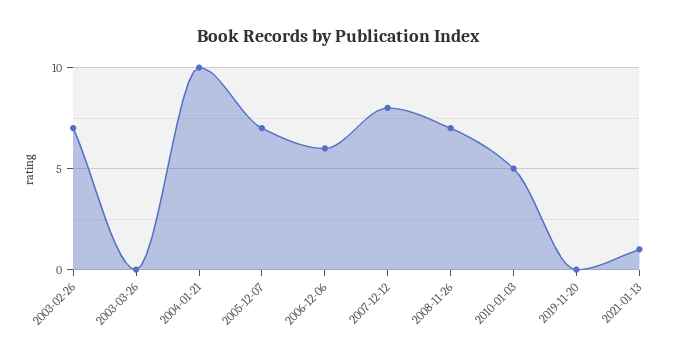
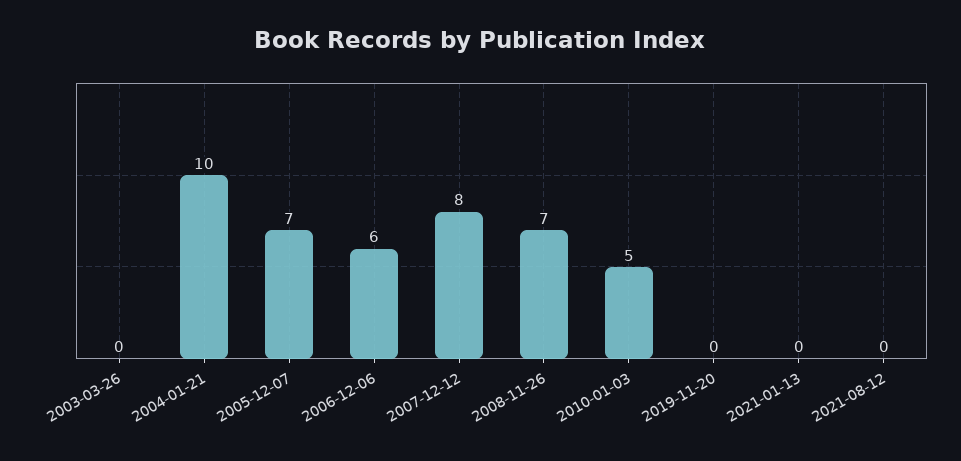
2003-02-26: 7 -> none
2021-01-13: 1 -> 0
2021-08-12: none -> 0

